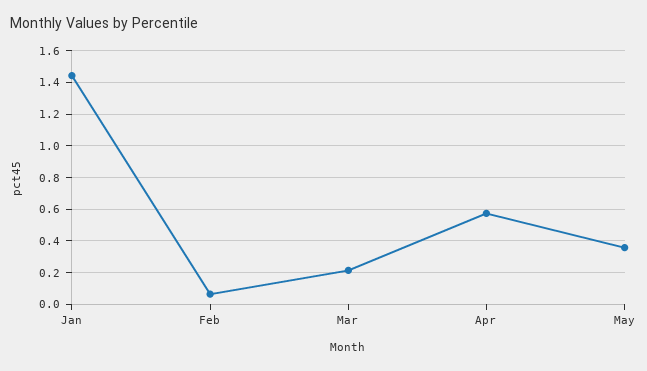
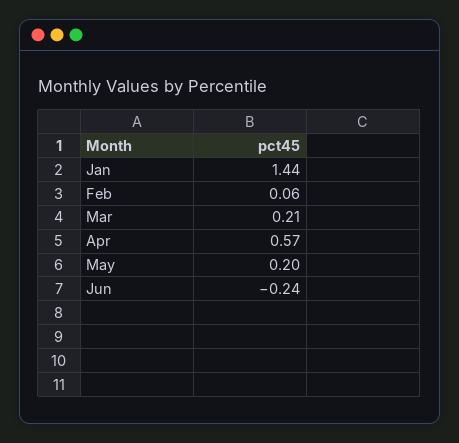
May: 0.35 -> 0.2
Jun: none -> -0.24

